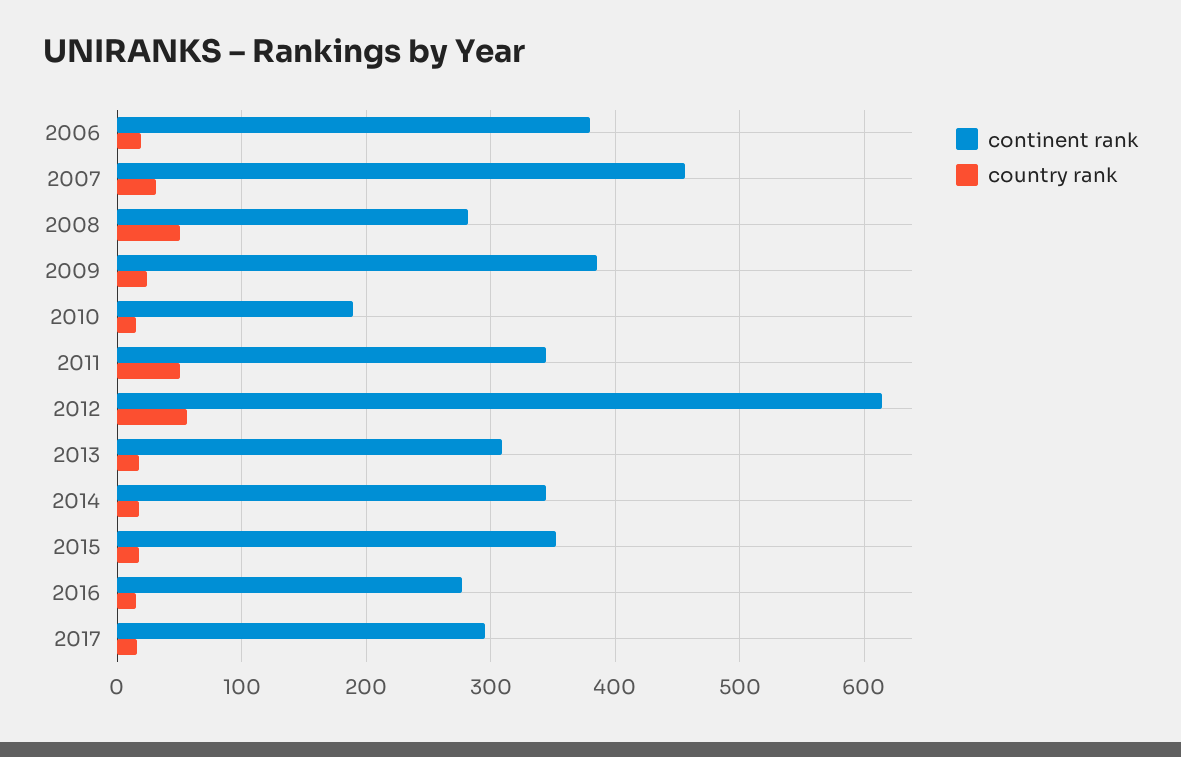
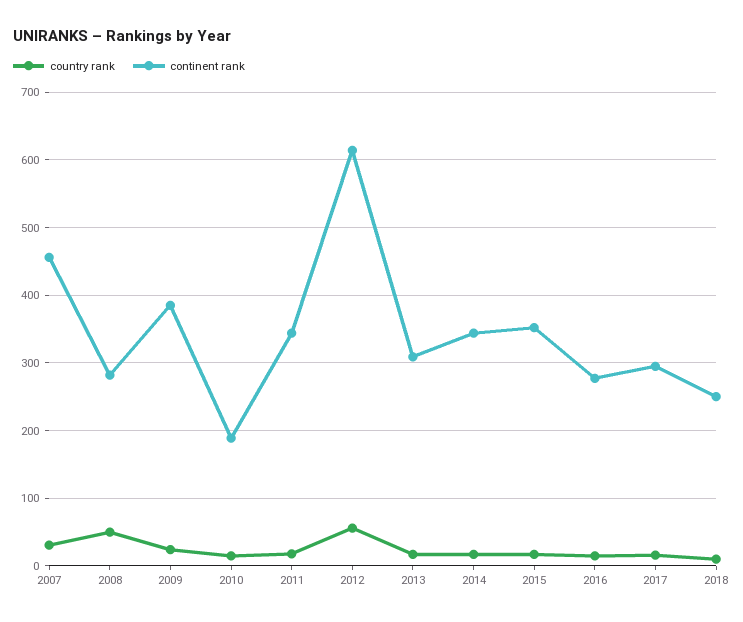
continent rank, 2006: 380 -> none
country rank, 2006: 20 -> none
country rank, 2011: 50 -> 20
country rank, 2018: none -> 10
continent rank, 2018: none -> 250

